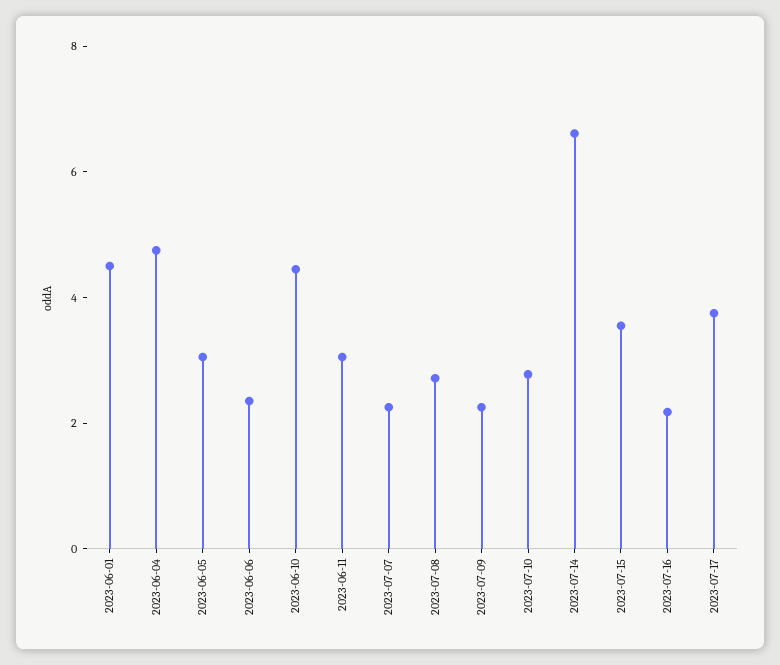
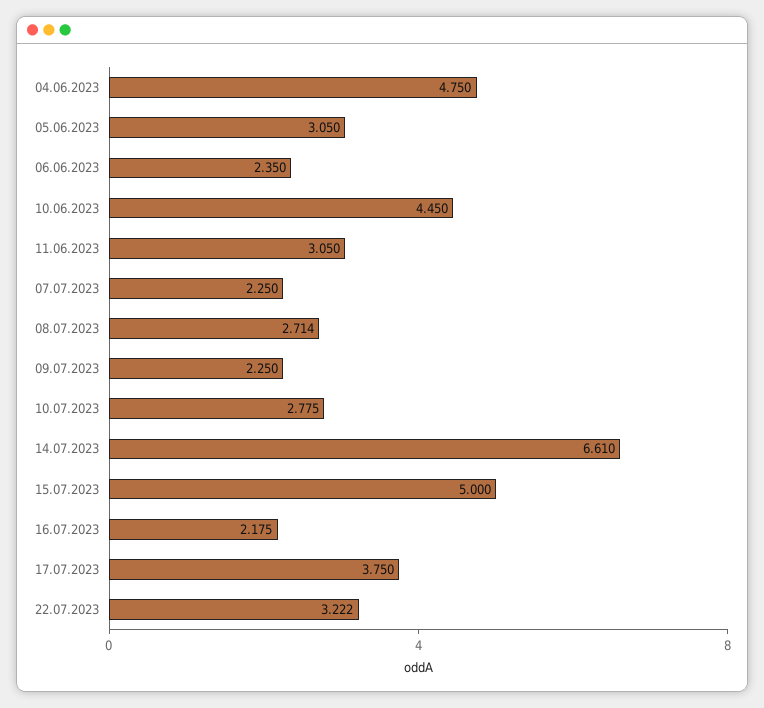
2023-06-01: 4.5 -> none
2023-07-15: 3.5 -> 5
22.07.2023: none -> 3.222

